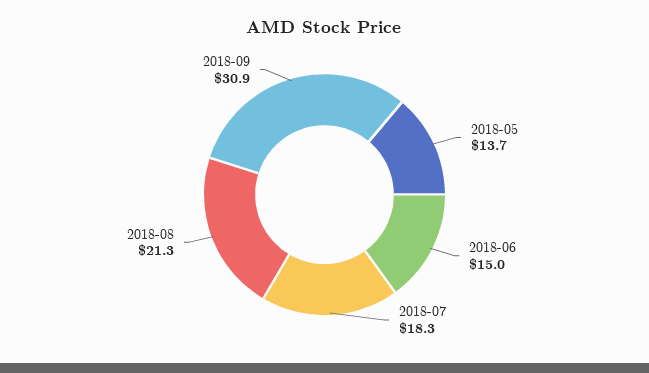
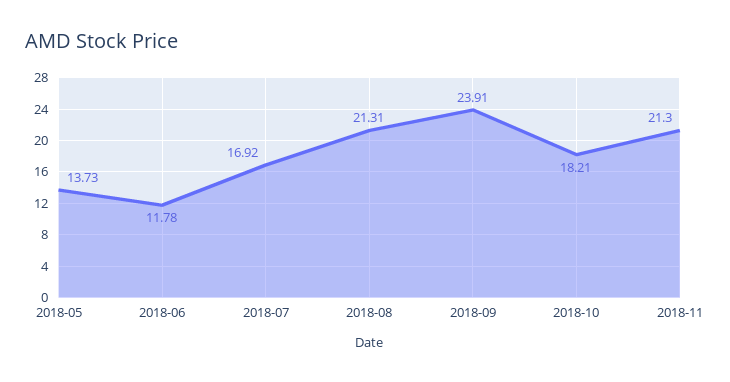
2018-06: 15 -> 11.78
2018-07: 18.3 -> 16.92
2018-09: 30.9 -> 23.91
2018-10: none -> 18.21
2018-11: none -> 21.3

